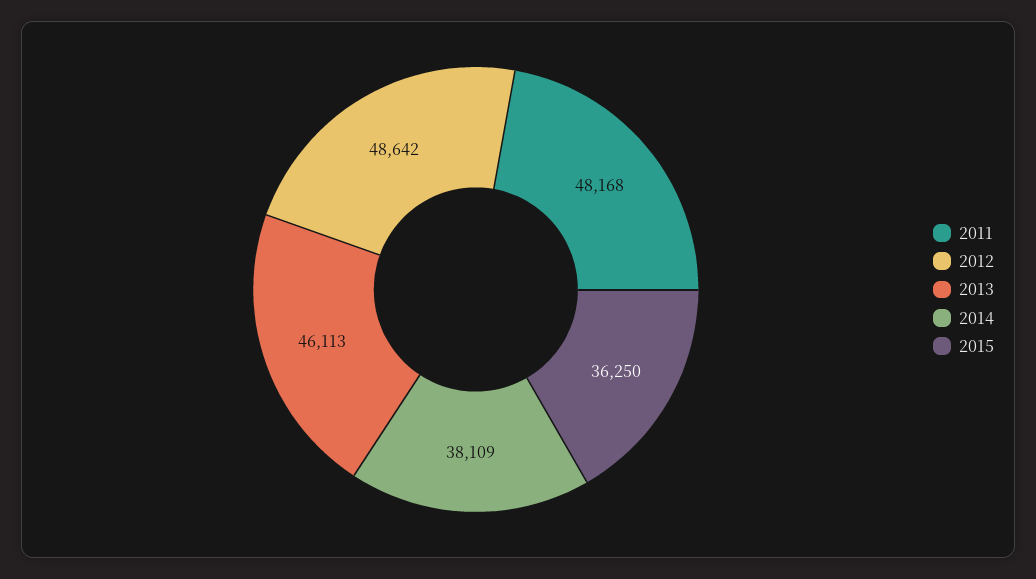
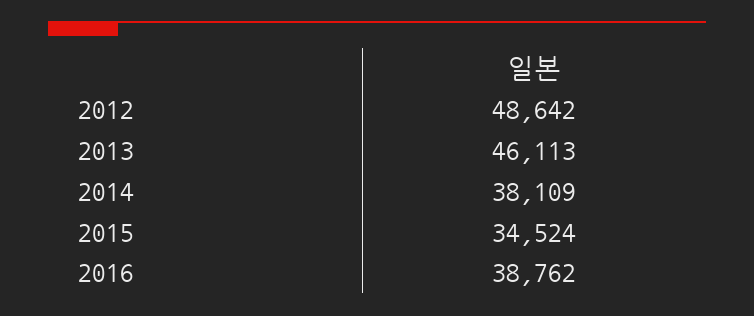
2011: 48168 -> none
2015: 36250 -> 34524
2016: none -> 38762

